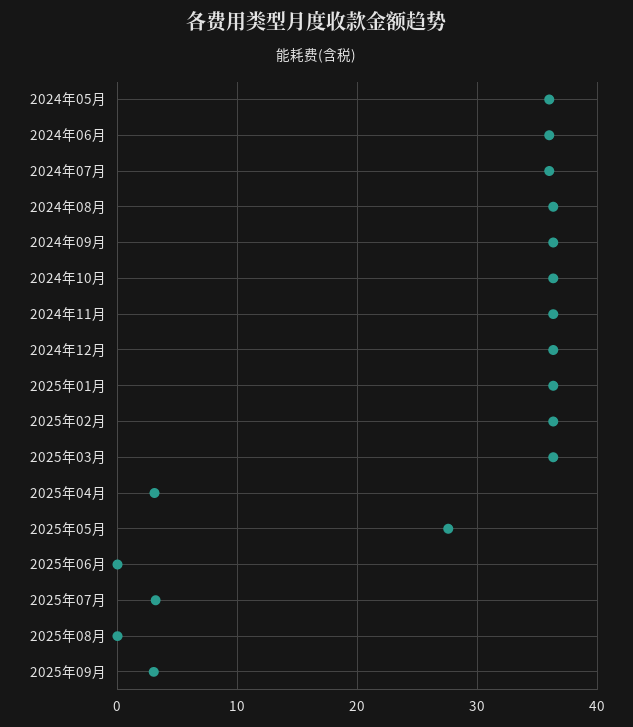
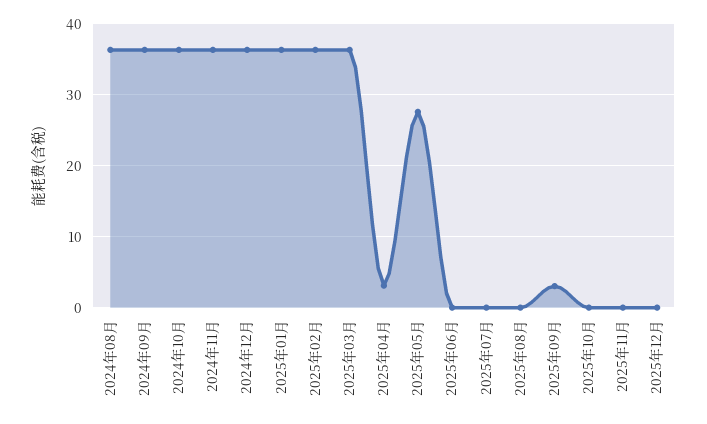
2024年05月: 36 -> none
2024年06月: 36 -> none
2024年07月: 36 -> none
2025年07月: 3 -> 0
2025年10月: none -> 0
2025年11月: none -> 0
2025年12月: none -> 0

